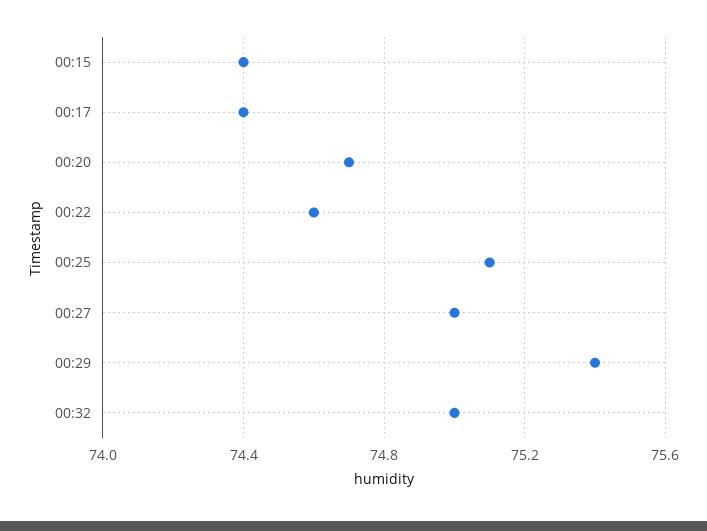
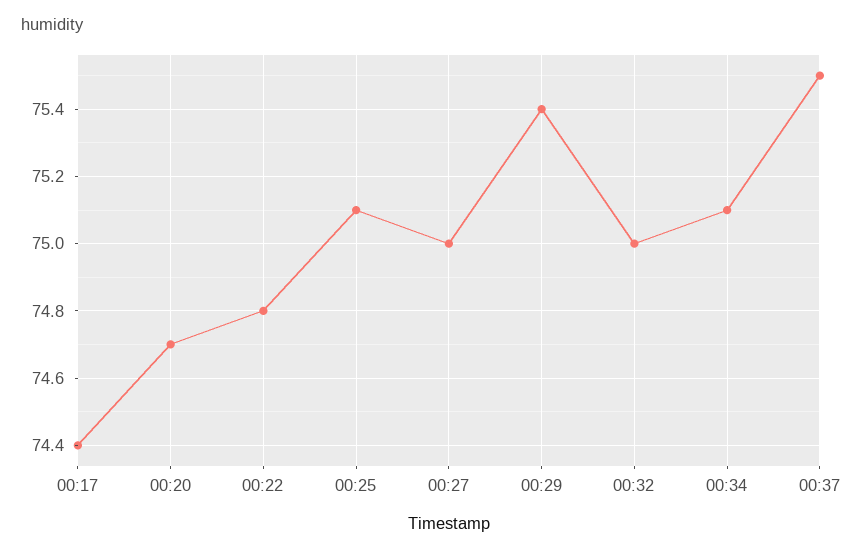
00:15: 74.4 -> none
00:22: 74.6 -> 74.8
00:34: none -> 75.1
00:37: none -> 75.5

